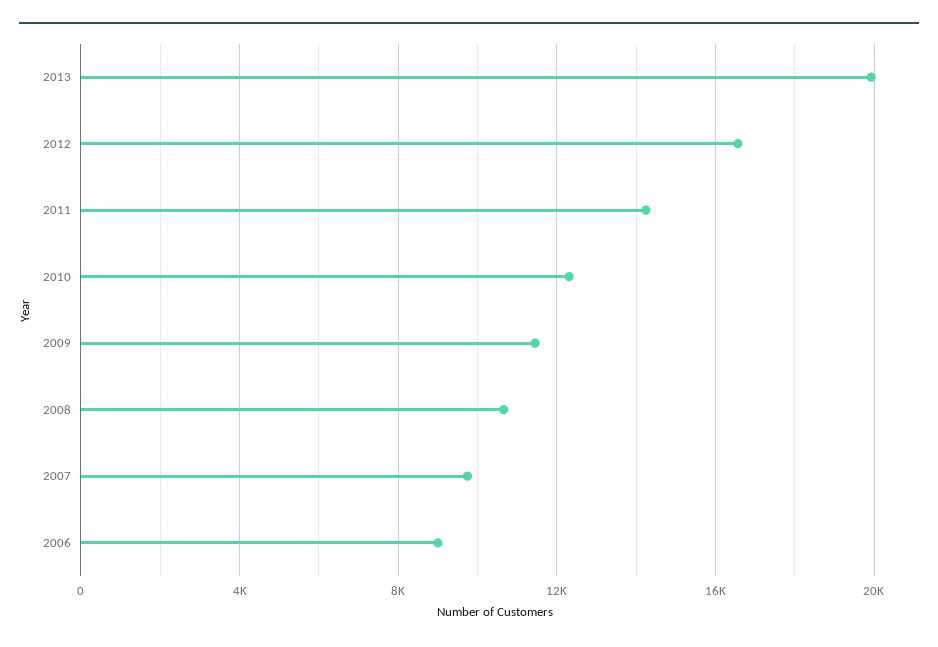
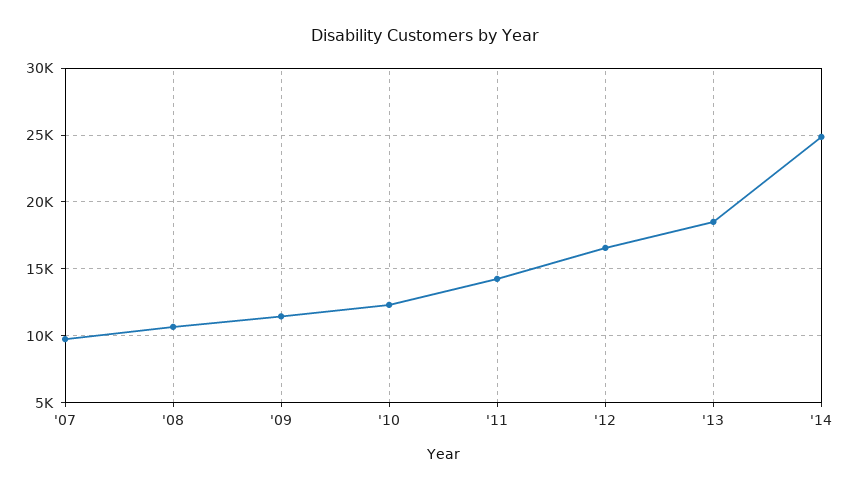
2013: 20000 -> 18500
2006: 9000 -> none
'14: none -> 25000

